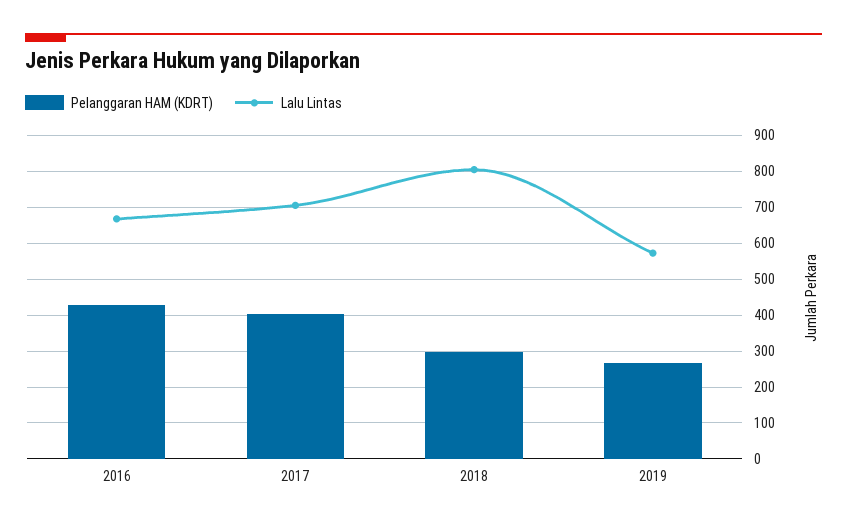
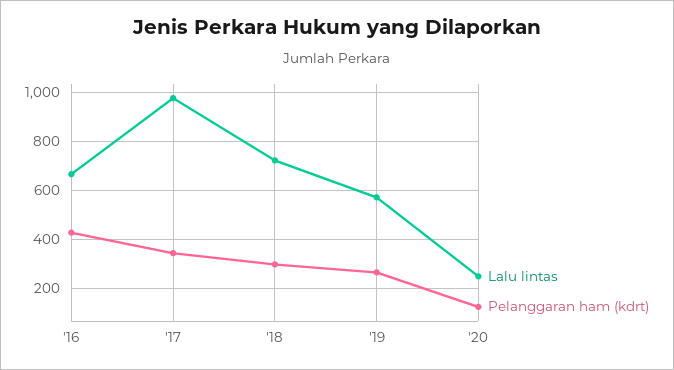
Pelanggaran HAM (KDRT), 2017: 400 -> 350
Lalu Lintas, 2017: 700 -> 975
Lalu Lintas, 2018: 800 -> 725
Lalu Lintas, '20: none -> 250
Pelanggaran HAM (KDRT), '20: none -> 125

